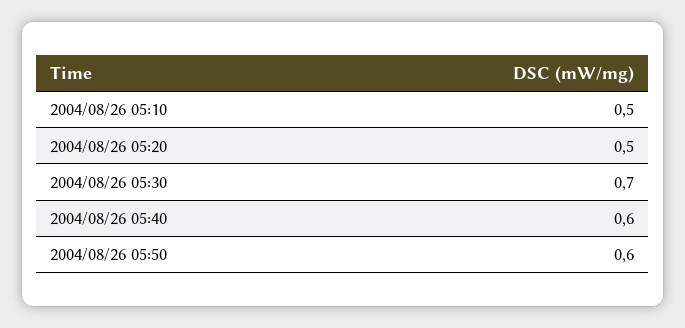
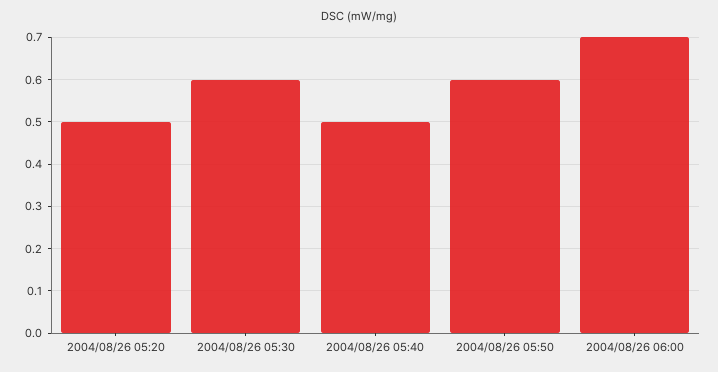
2004/08/26 05:10: 0.5 -> none
2004/08/26 05:30: 0.7 -> 0.6
2004/08/26 05:40: 0.6 -> 0.5
2004/08/26 06:00: none -> 0.7

